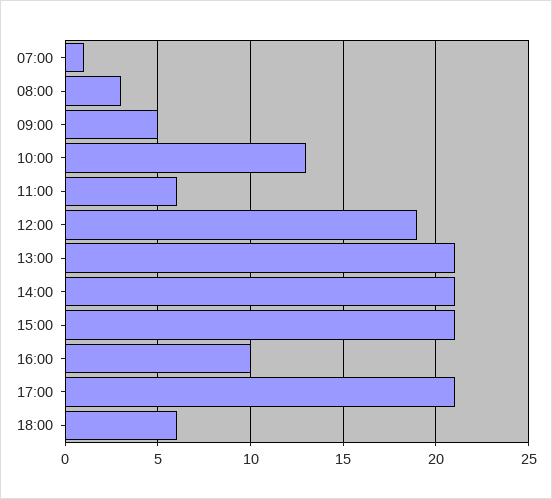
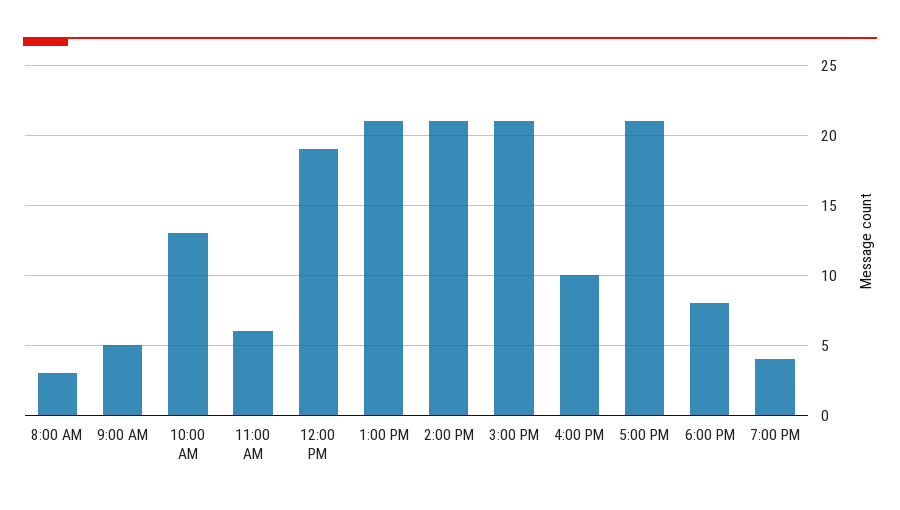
07:00: 1 -> none
18:00: 6 -> 8
7:00 PM: none -> 4

